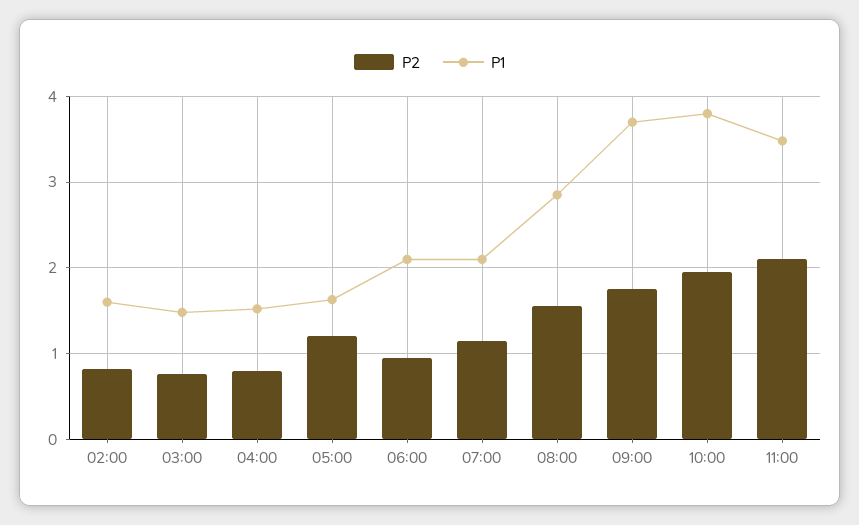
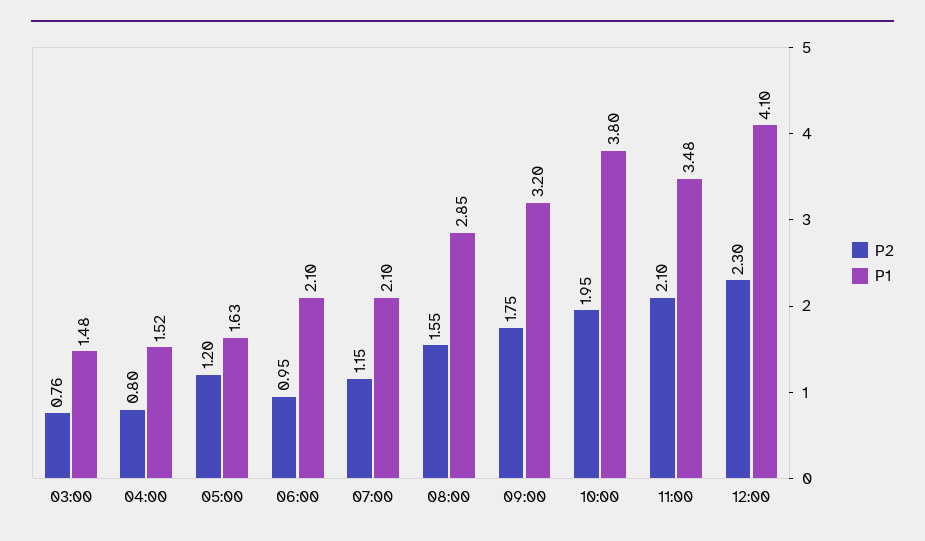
P2, 02:00: 0.8 -> none
P1, 02:00: 1.6 -> none
P1, 09:00: 3.7 -> 3.2
P2, 12:00: none -> 2.3
P1, 12:00: none -> 4.1

